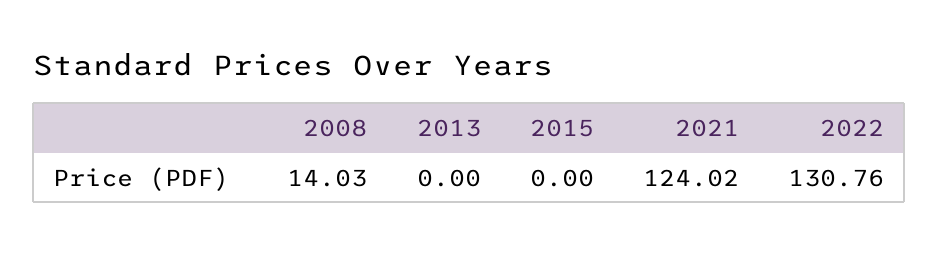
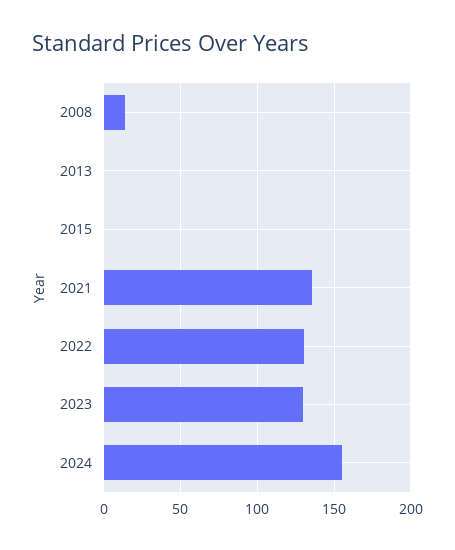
2021: 124.02 -> 135
2023: none -> 130
2024: none -> 155

